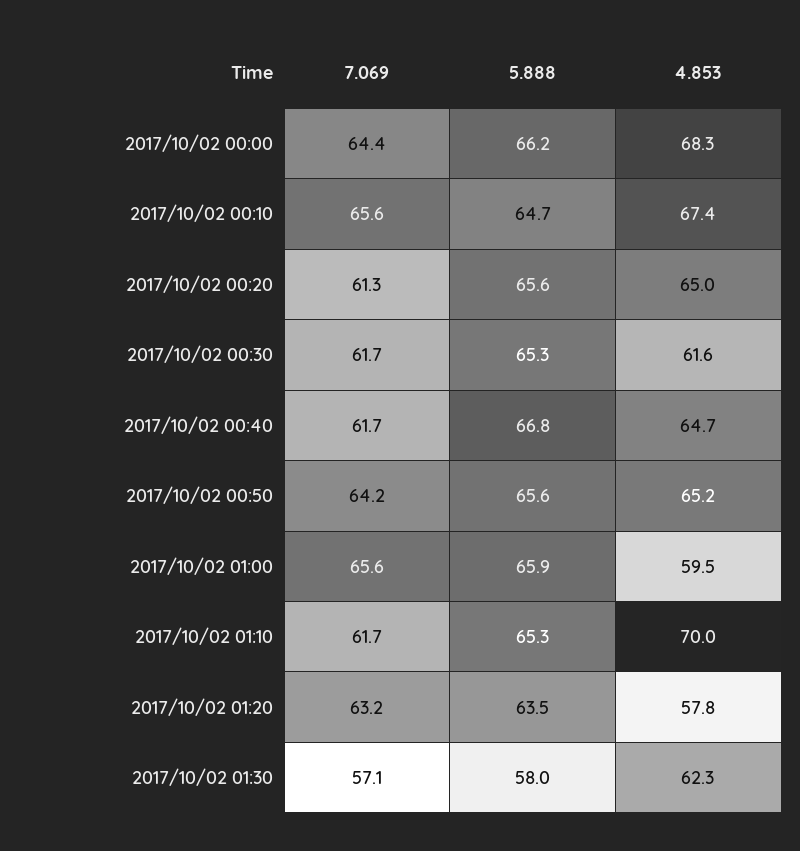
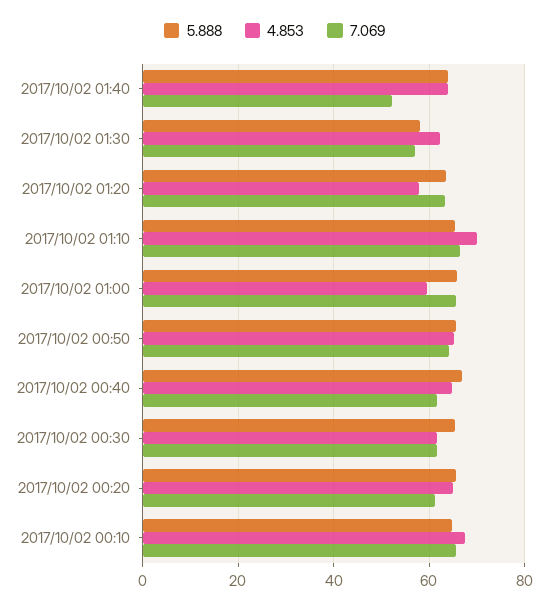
7.069, 2017/10/02 00:00: 64.4 -> none
5.888, 2017/10/02 00:00: 66.2 -> none
4.853, 2017/10/02 00:00: 68.3 -> none
7.069, 2017/10/02 01:10: 61.7 -> 66
5.888, 2017/10/02 01:40: none -> 64
4.853, 2017/10/02 01:40: none -> 64
7.069, 2017/10/02 01:40: none -> 52

